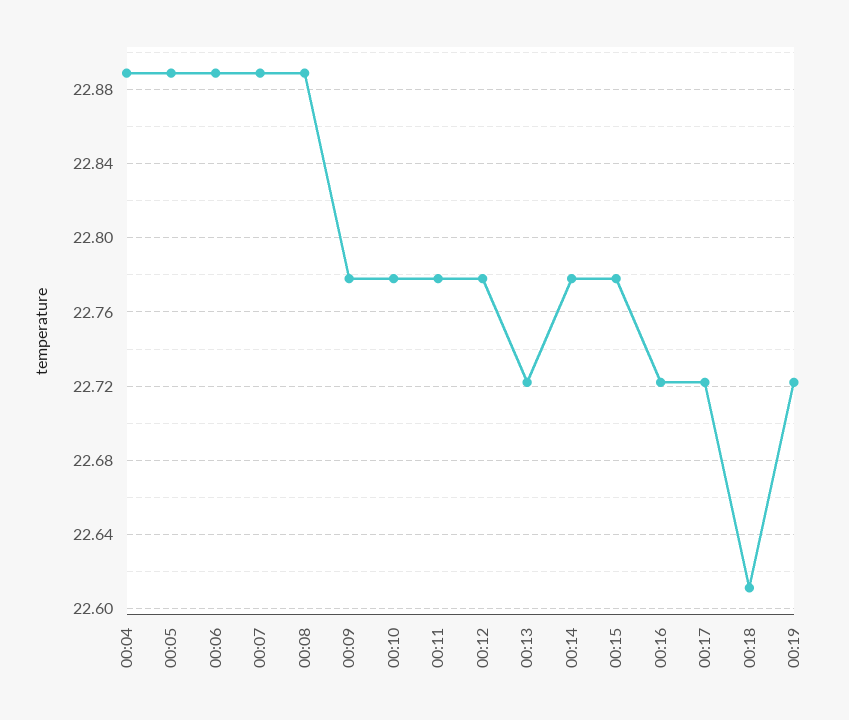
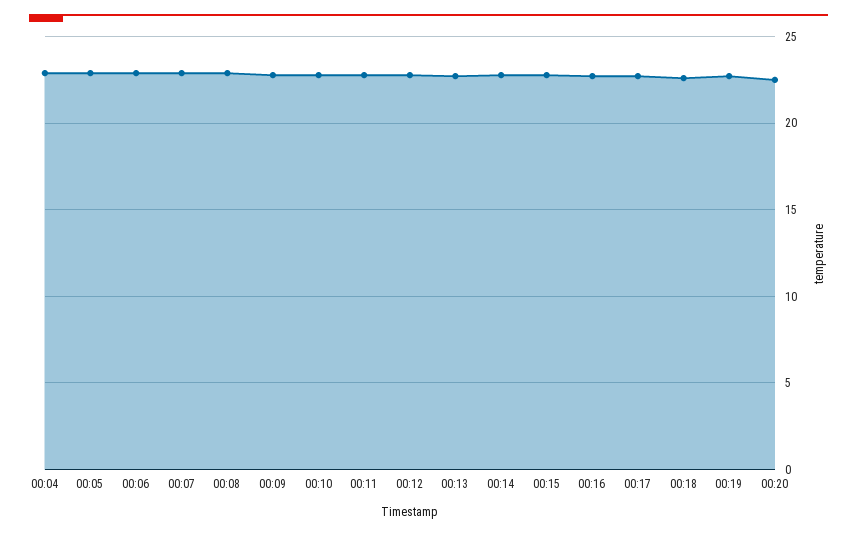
00:20: none -> 22.5

